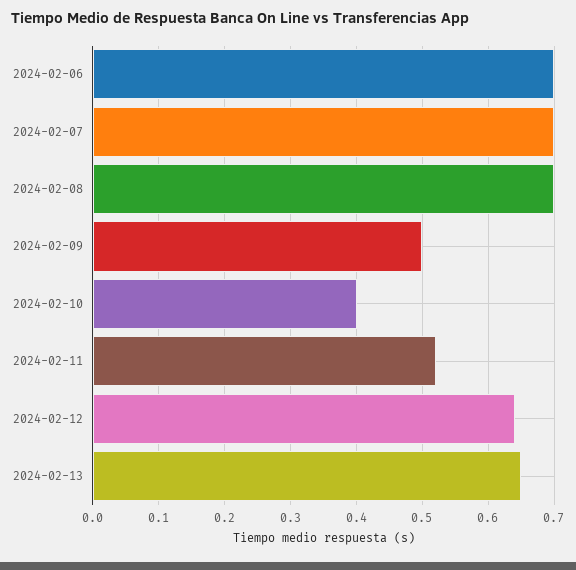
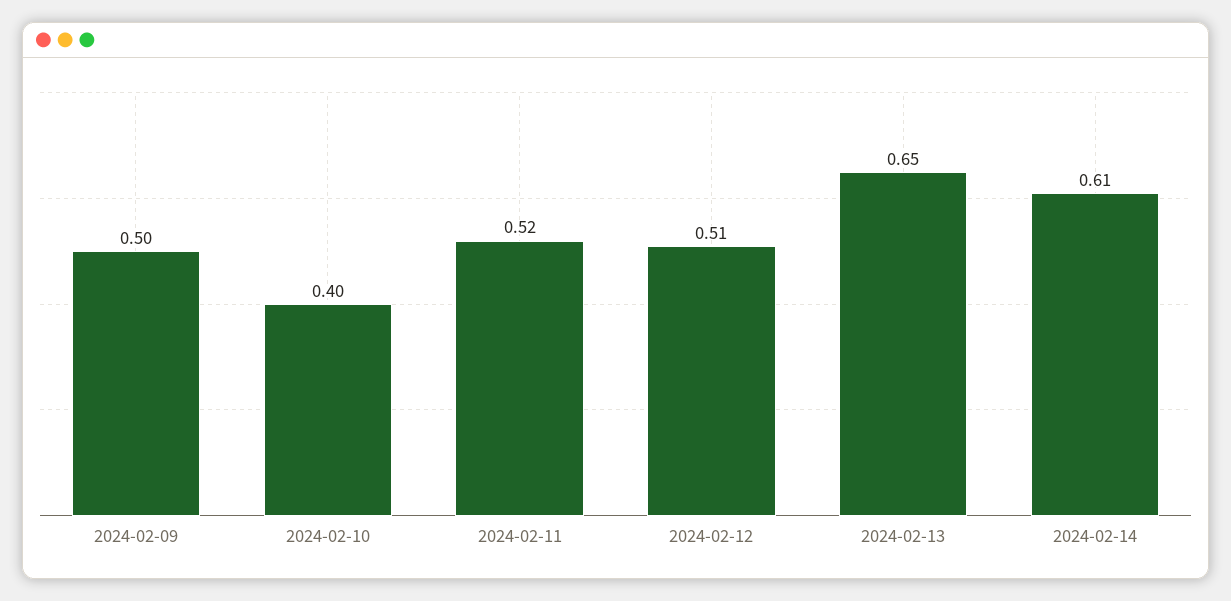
2024-02-06: 0.7 -> none
2024-02-07: 0.7 -> none
2024-02-08: 0.7 -> none
2024-02-12: 0.64 -> 0.51
2024-02-14: none -> 0.61

